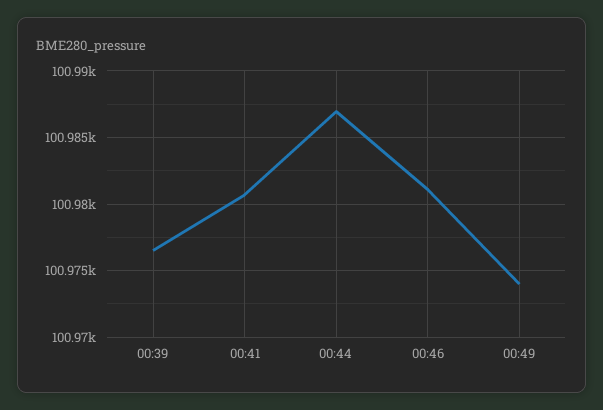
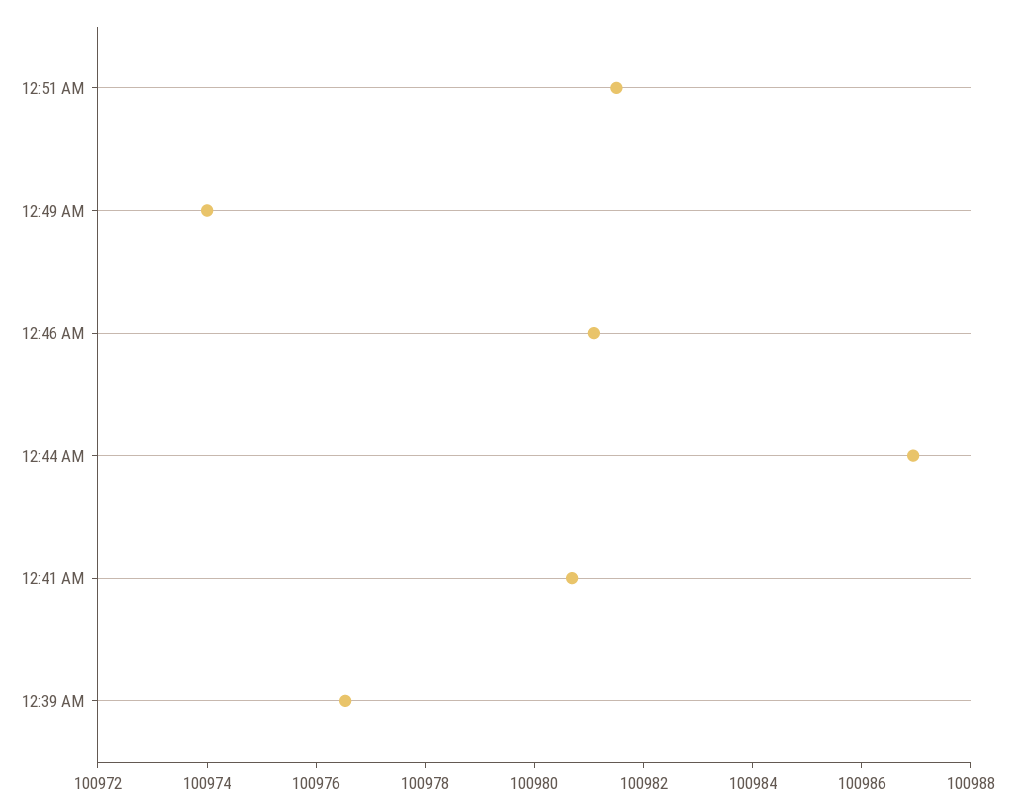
12:51 AM: none -> 100981.5

